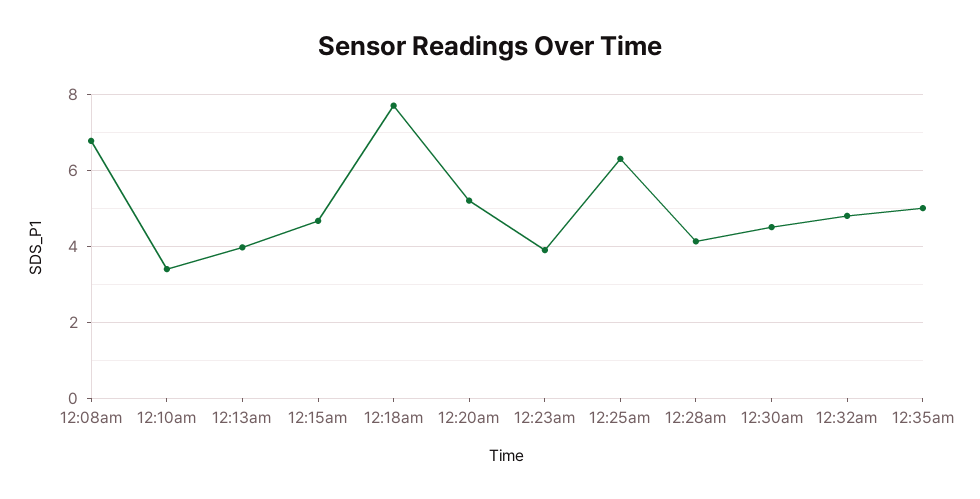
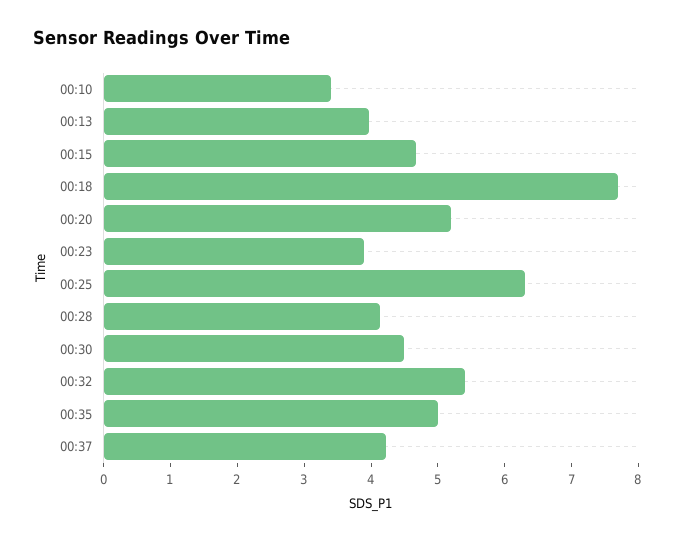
12:08am: 6.8 -> none
12:32am: 4.8 -> 5.4
00:37: none -> 4.2

